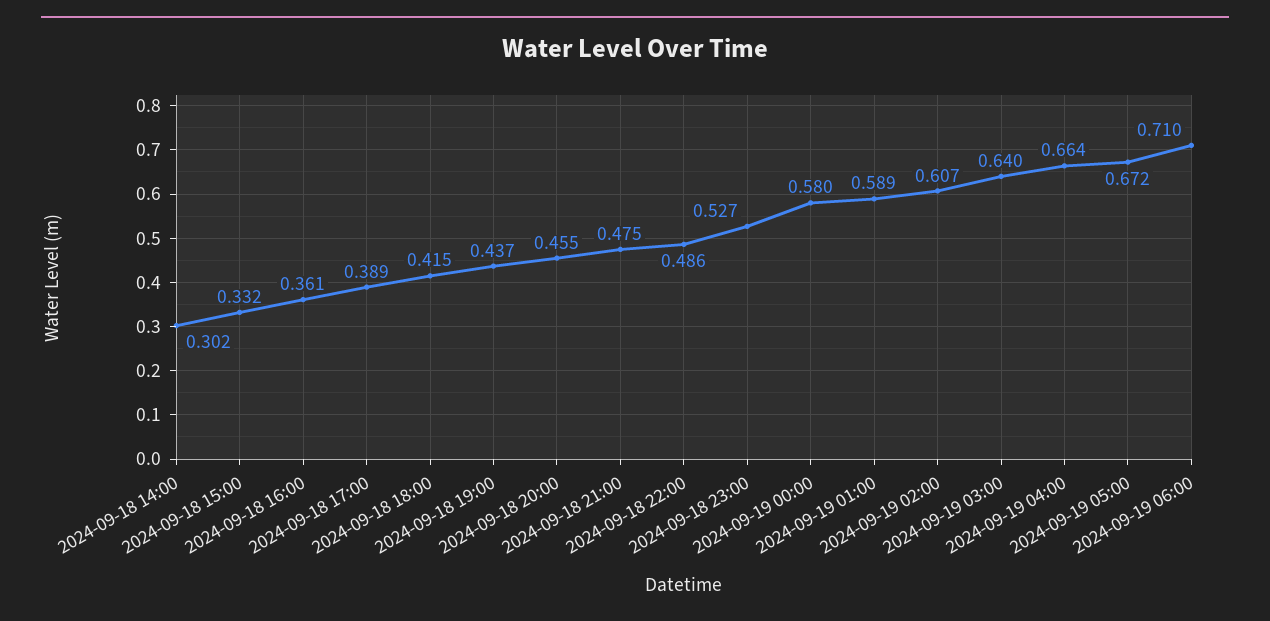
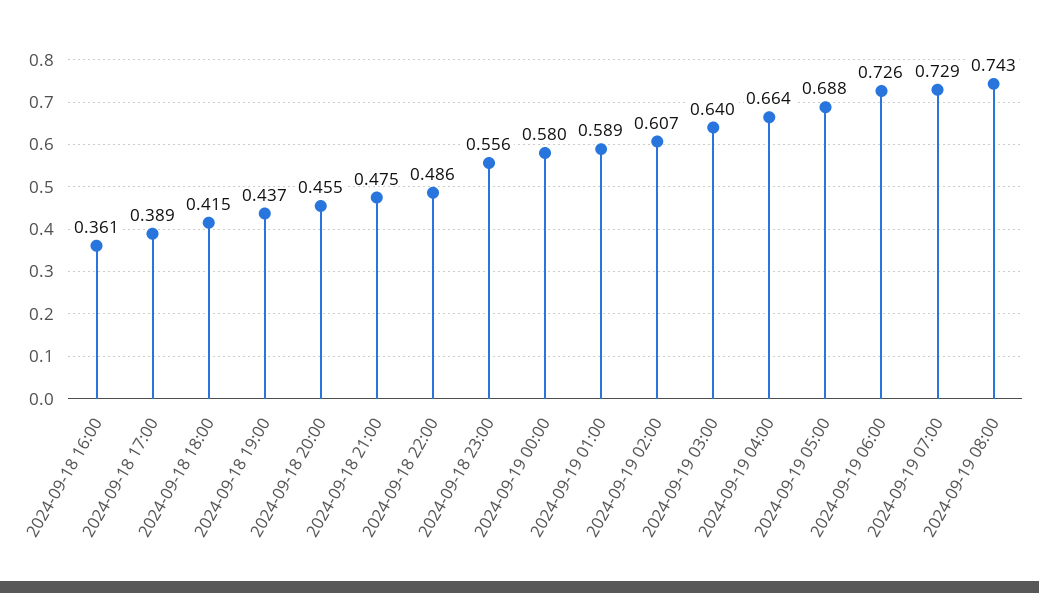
2024-09-18 14:00: 0.302 -> none
2024-09-18 15:00: 0.332 -> none
2024-09-18 23:00: 0.527 -> 0.556
2024-09-19 05:00: 0.672 -> 0.688
2024-09-19 06:00: 0.71 -> 0.726
2024-09-19 07:00: none -> 0.729
2024-09-19 08:00: none -> 0.743

